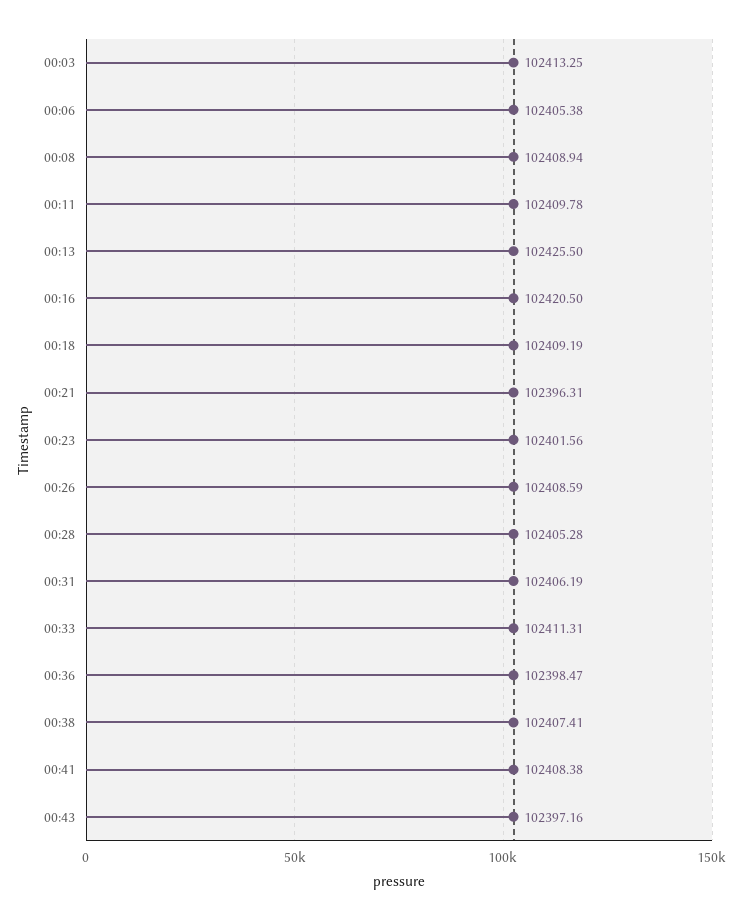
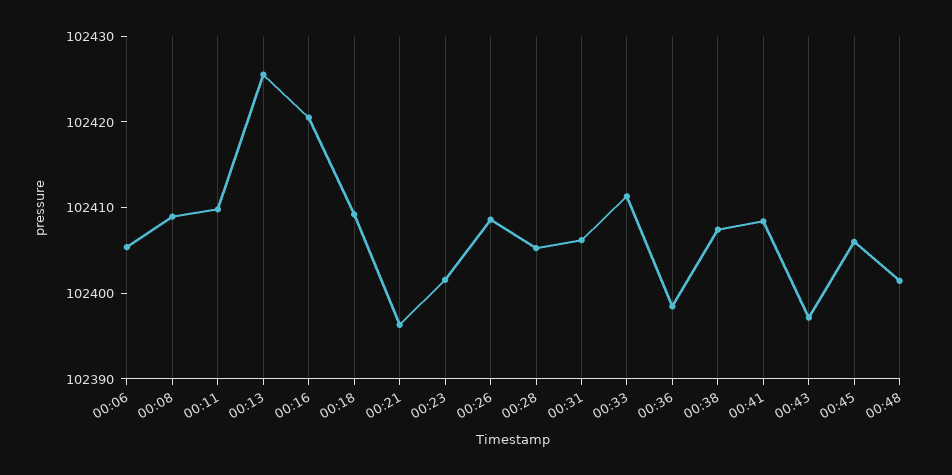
00:03: 102413.25 -> none
00:45: none -> 102406
00:48: none -> 102402

